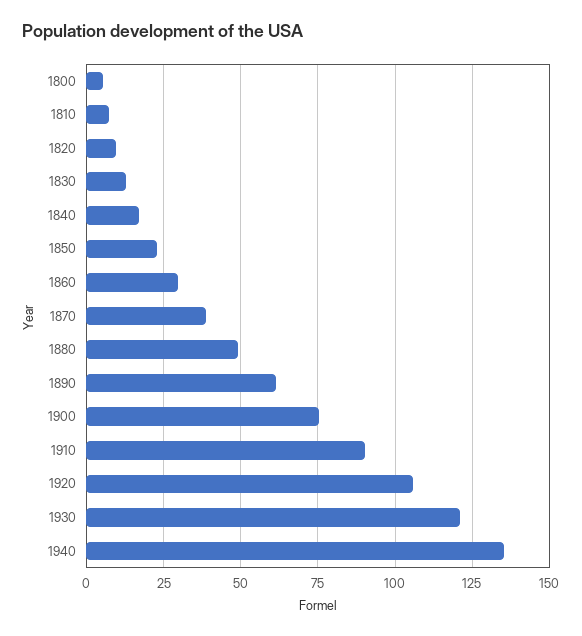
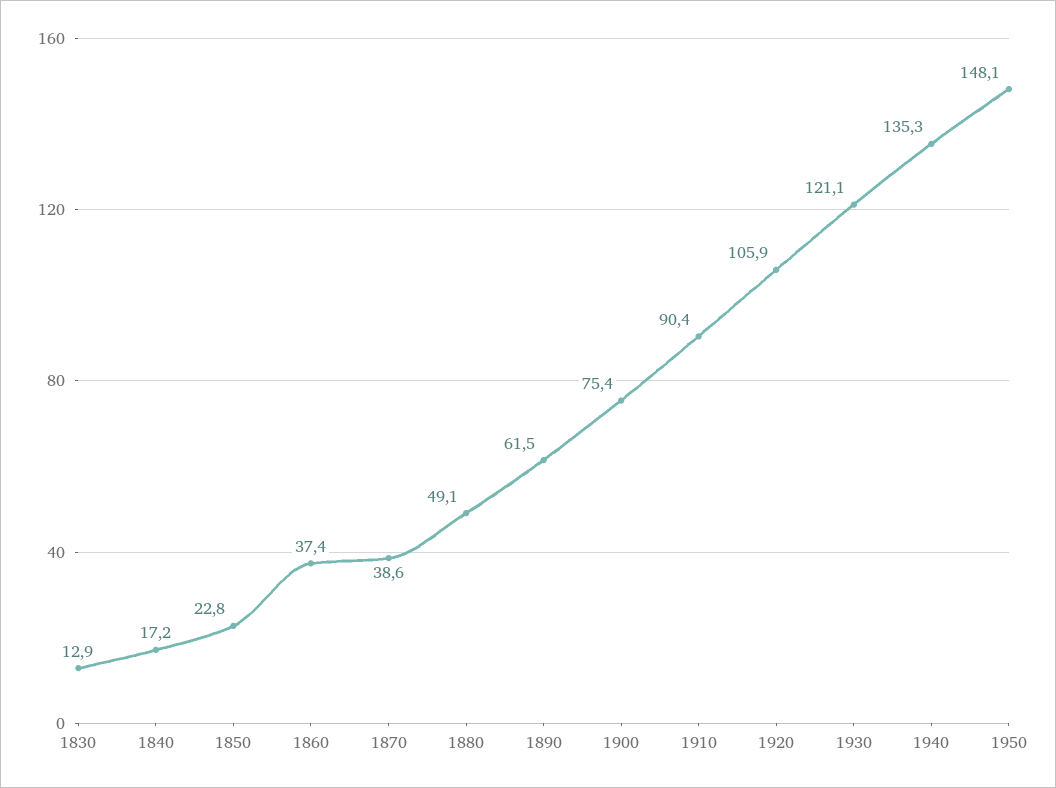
1800: 5 -> none
1810: 7.5 -> none
1820: 10 -> none
1860: 30 -> 37.4
1950: none -> 148.1

